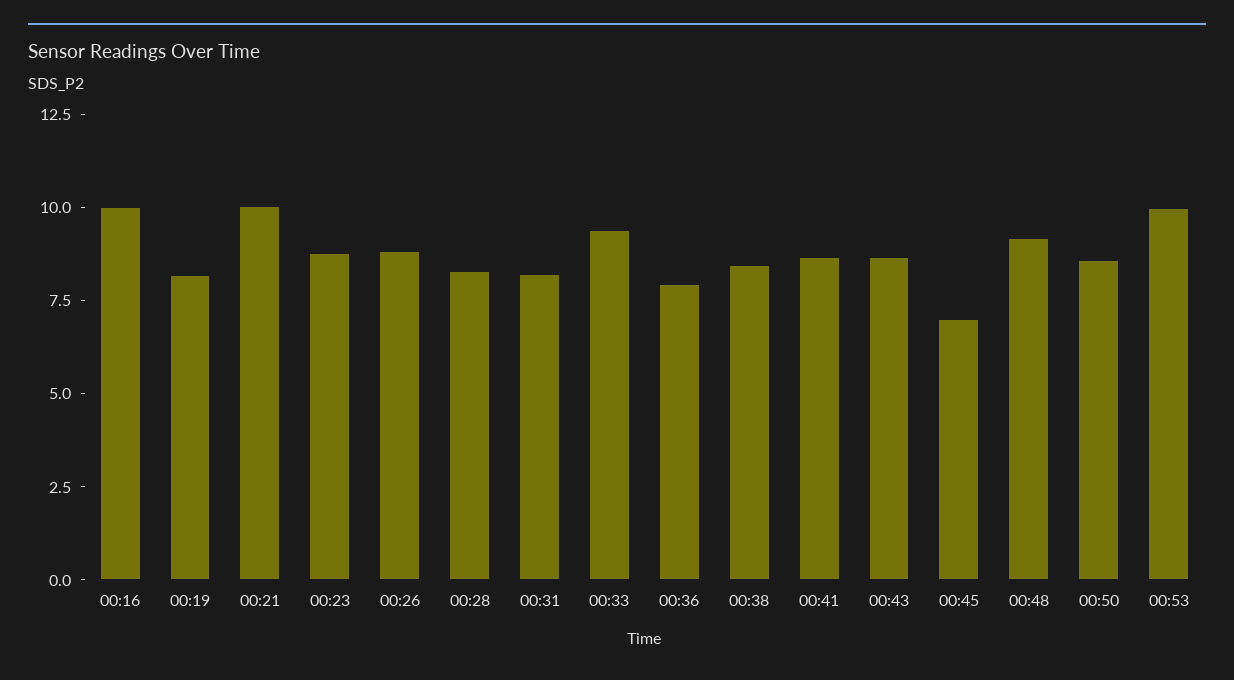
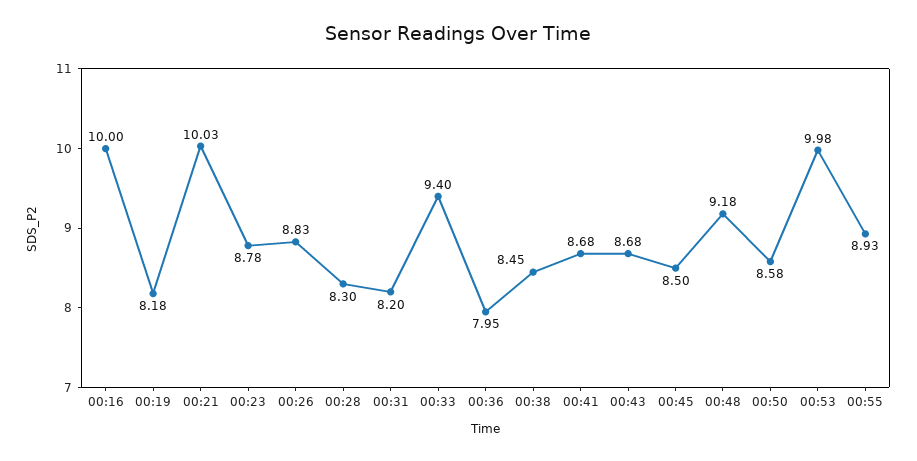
00:45: 7 -> 8.5
00:55: none -> 8.93

